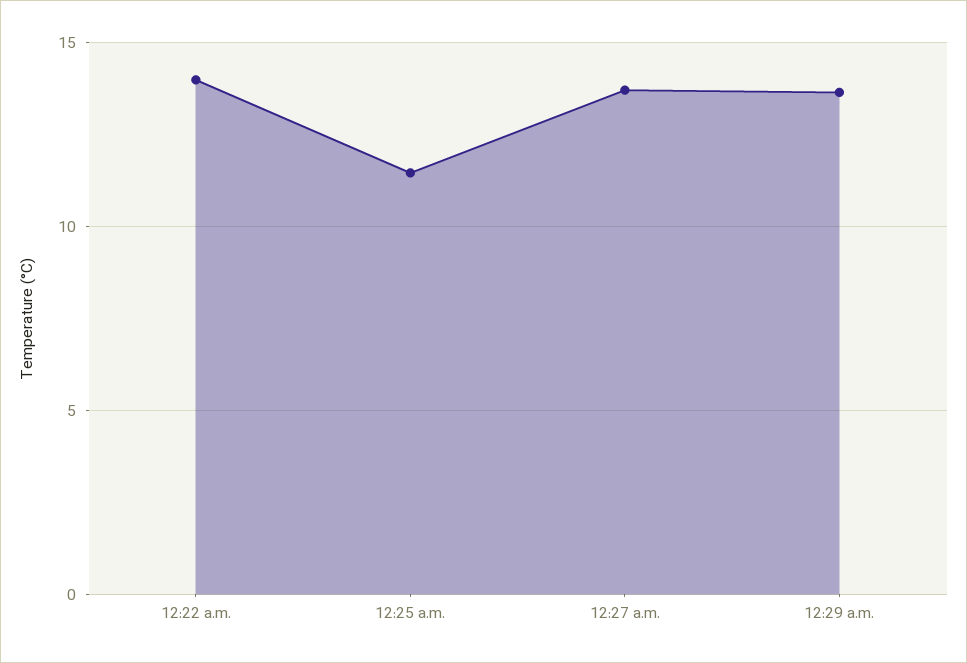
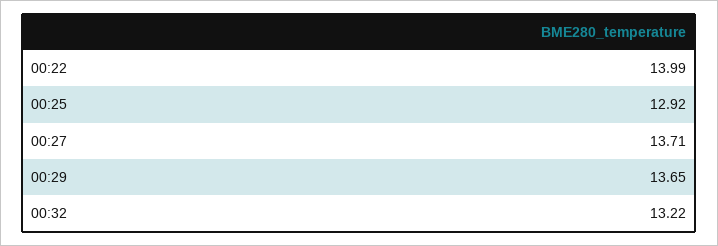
12:25 a.m.: 11.5 -> 12.92
00:32: none -> 13.22

